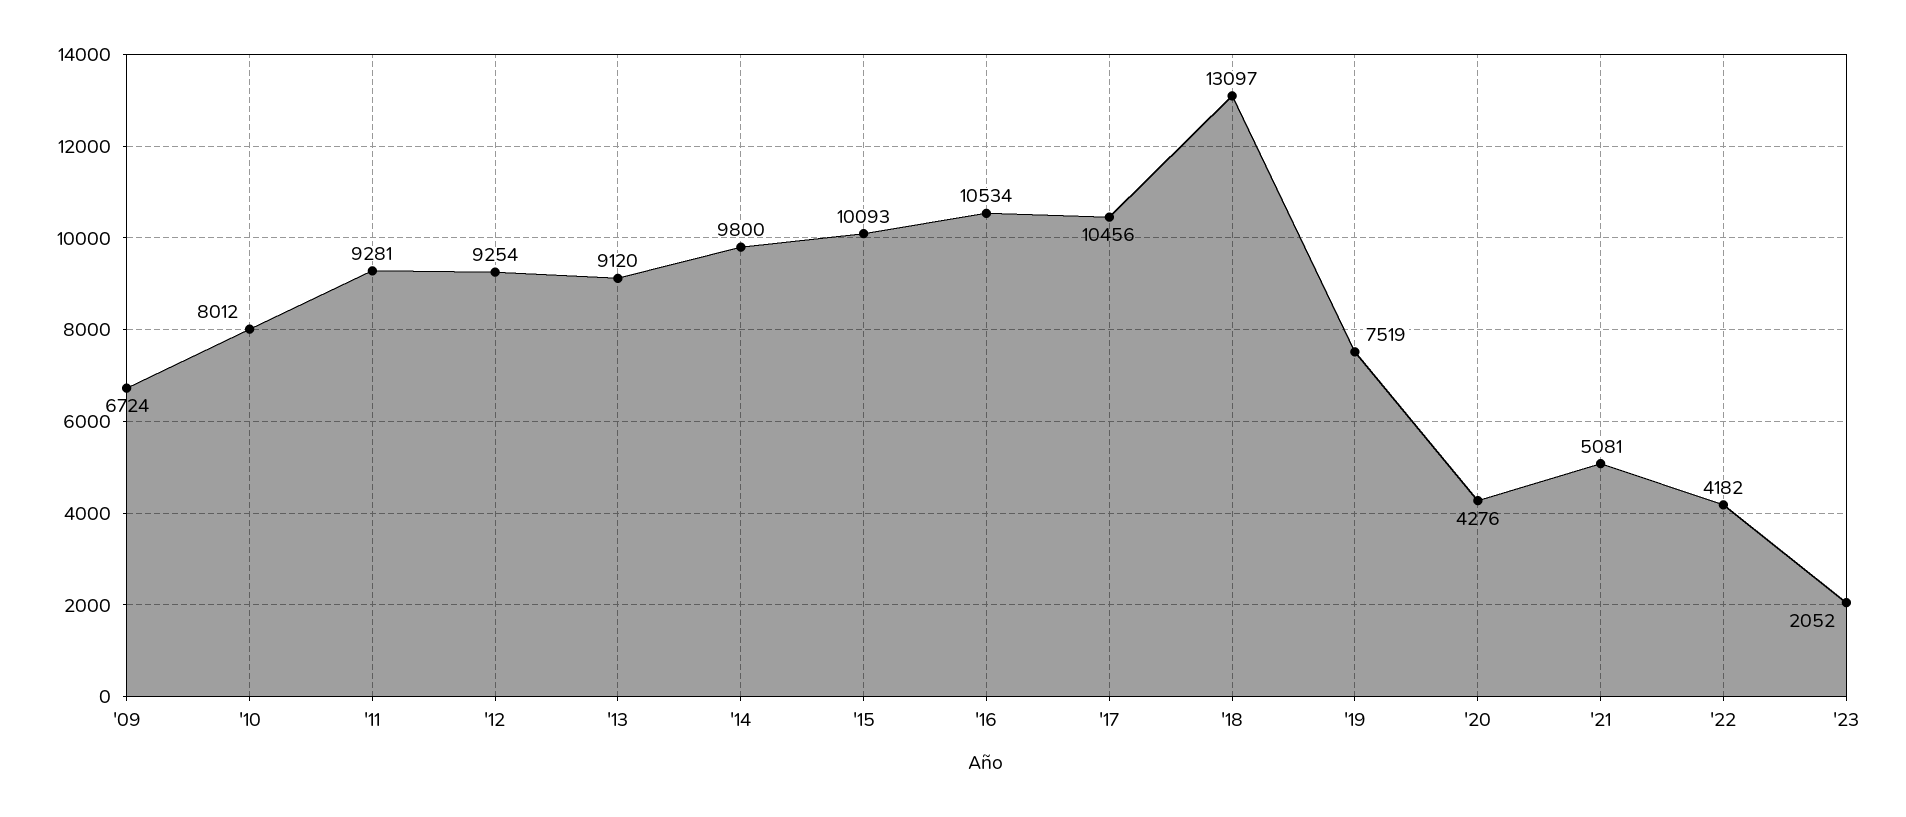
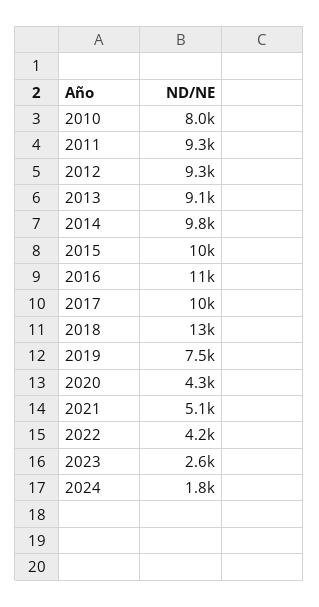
'09: 6724 -> none
'23: 2052 -> 2600
2024: none -> 1800

